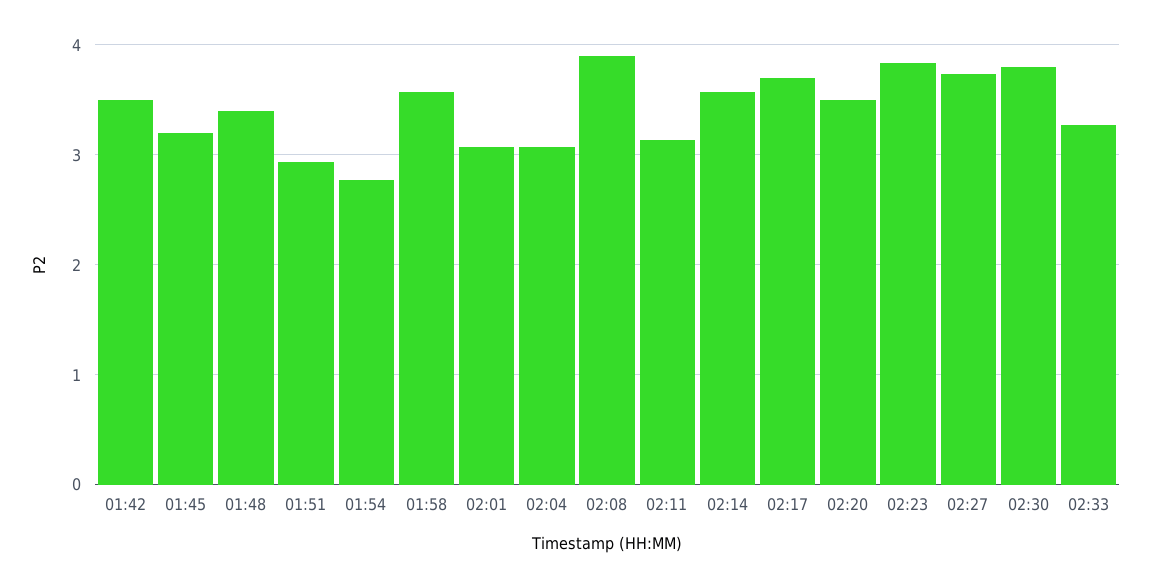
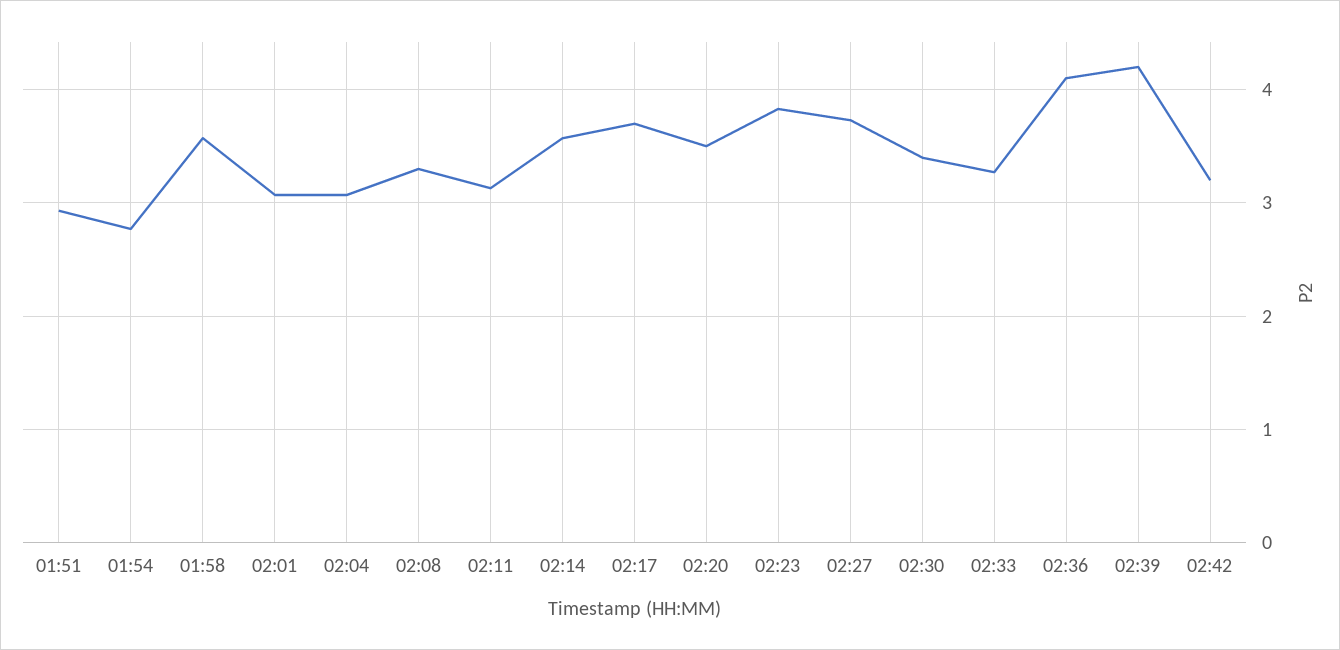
01:42: 3.5 -> none
01:45: 3.2 -> none
01:48: 3.4 -> none
02:08: 3.9 -> 3.3
02:30: 3.8 -> 3.4
02:36: none -> 4.1
02:39: none -> 4.2
02:42: none -> 3.2

